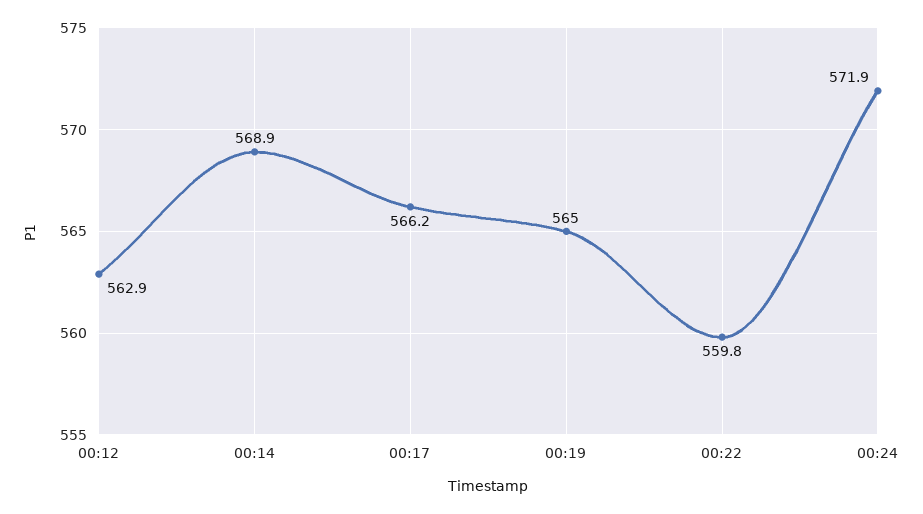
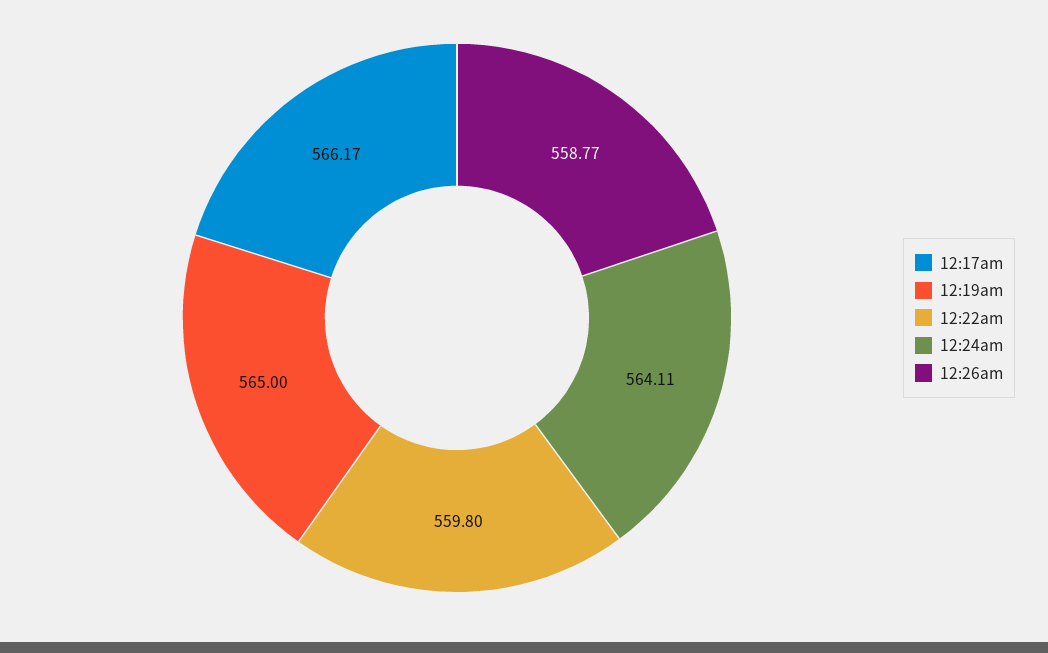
00:12: 562.9 -> none
00:14: 568.9 -> none
00:24: 571.9 -> 564.11
12:26am: none -> 558.77

